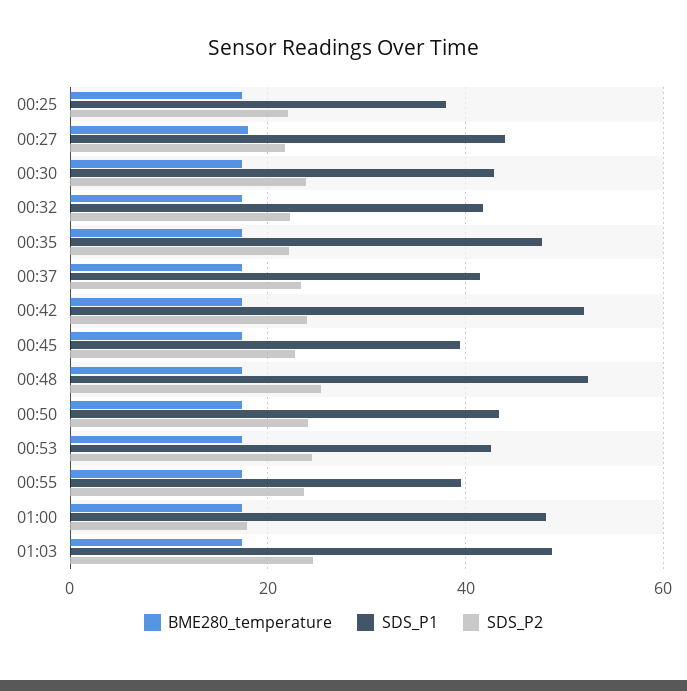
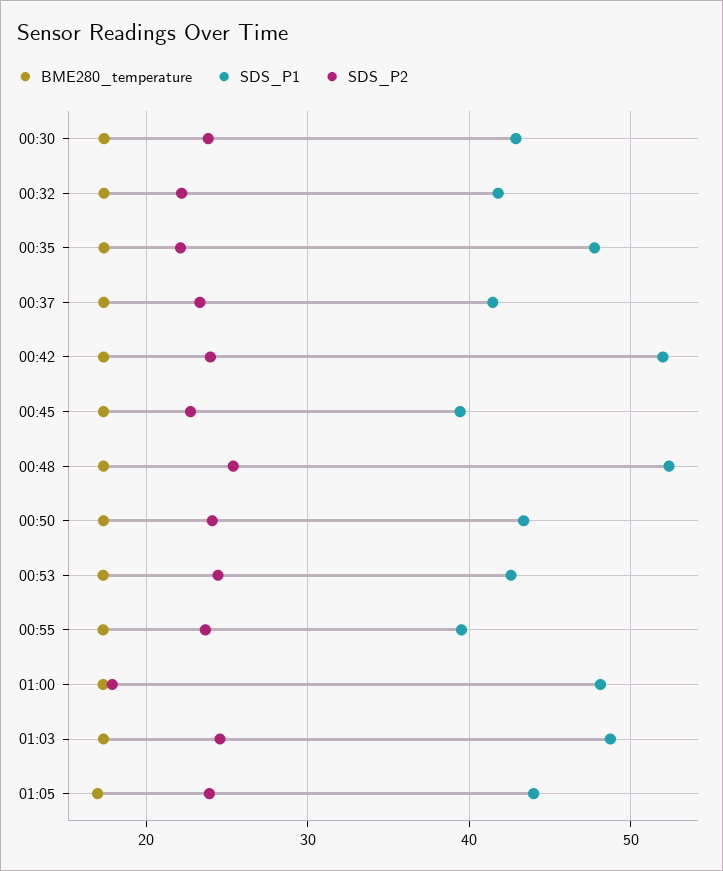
BME280_temperature, 00:25: 18 -> none
SDS_P1, 00:25: 38 -> none
SDS_P2, 00:25: 22 -> none
BME280_temperature, 00:27: 18 -> none
SDS_P1, 00:27: 44 -> none
SDS_P2, 00:27: 22 -> none
BME280_temperature, 01:05: none -> 17
SDS_P1, 01:05: none -> 44
SDS_P2, 01:05: none -> 24

